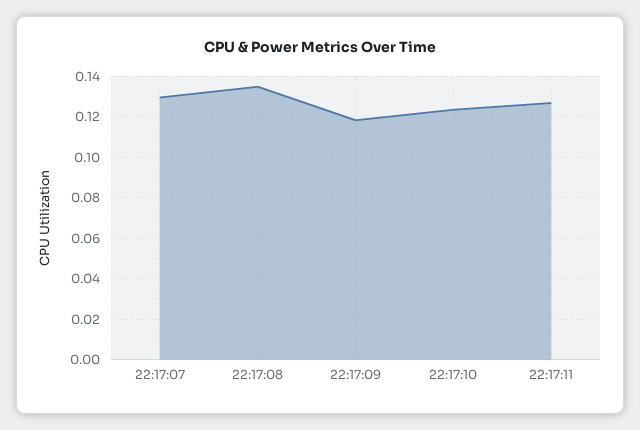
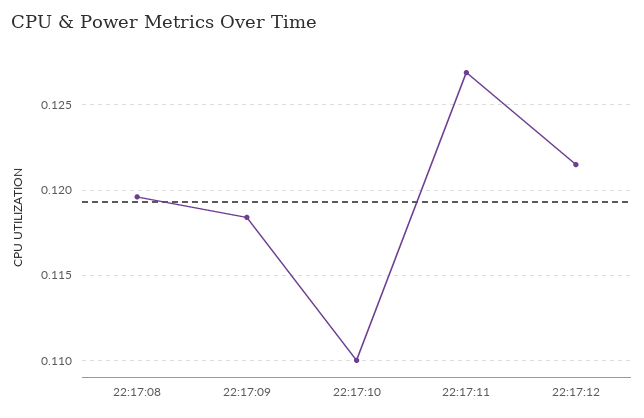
22:17:07: 0.13 -> none
22:17:08: 0.135 -> 0.1195
22:17:10: 0.125 -> 0.11
22:17:12: none -> 0.1215

